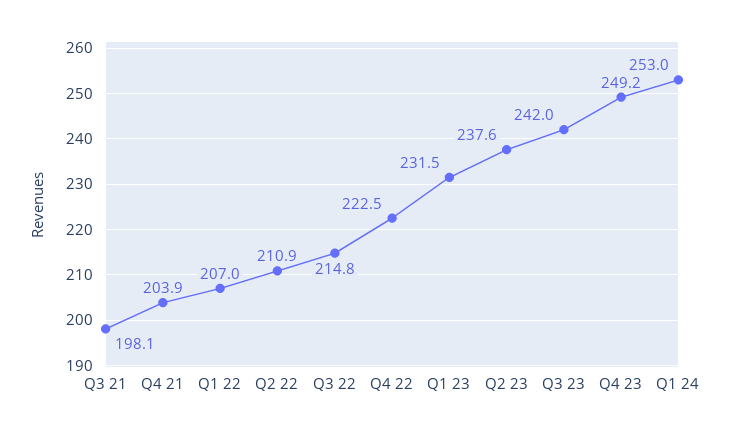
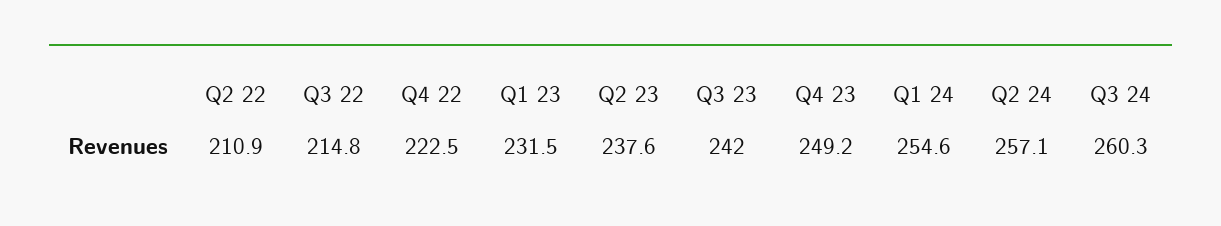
Q3 21: 198.1 -> none
Q4 21: 203.9 -> none
Q1 22: 207 -> none
Q1 24: 253 -> 254.6
Q2 24: none -> 257.1
Q3 24: none -> 260.3

